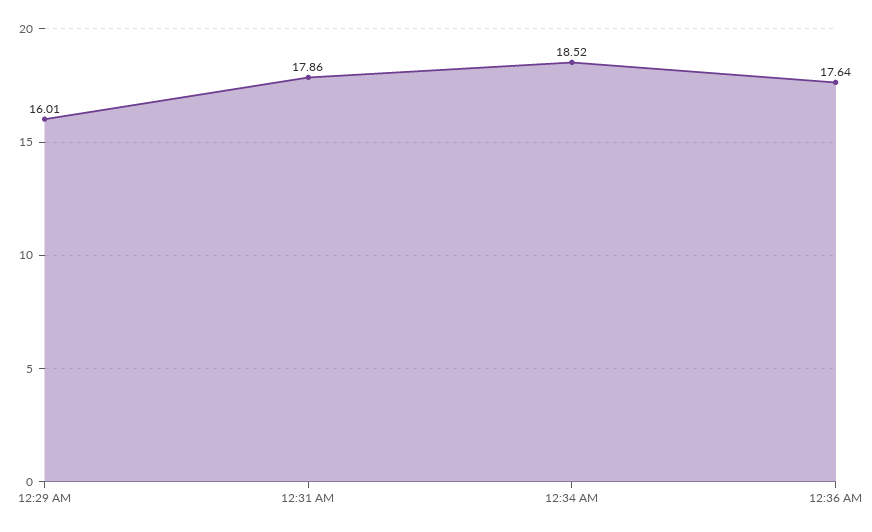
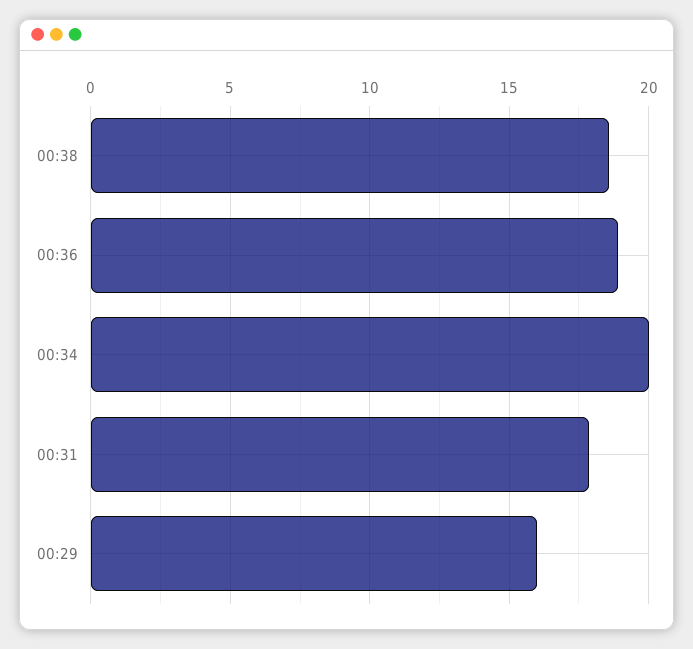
12:34 AM: 18.52 -> 20
12:36 AM: 17.64 -> 19
00:38: none -> 18.5

